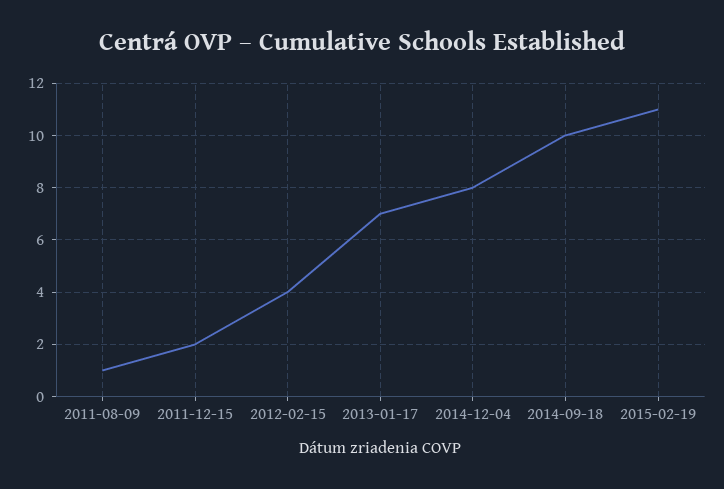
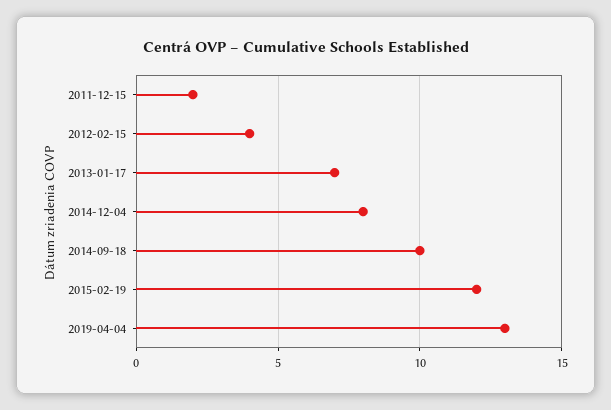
2011-08-09: 1 -> none
2015-02-19: 11 -> 12
2019-04-04: none -> 13

